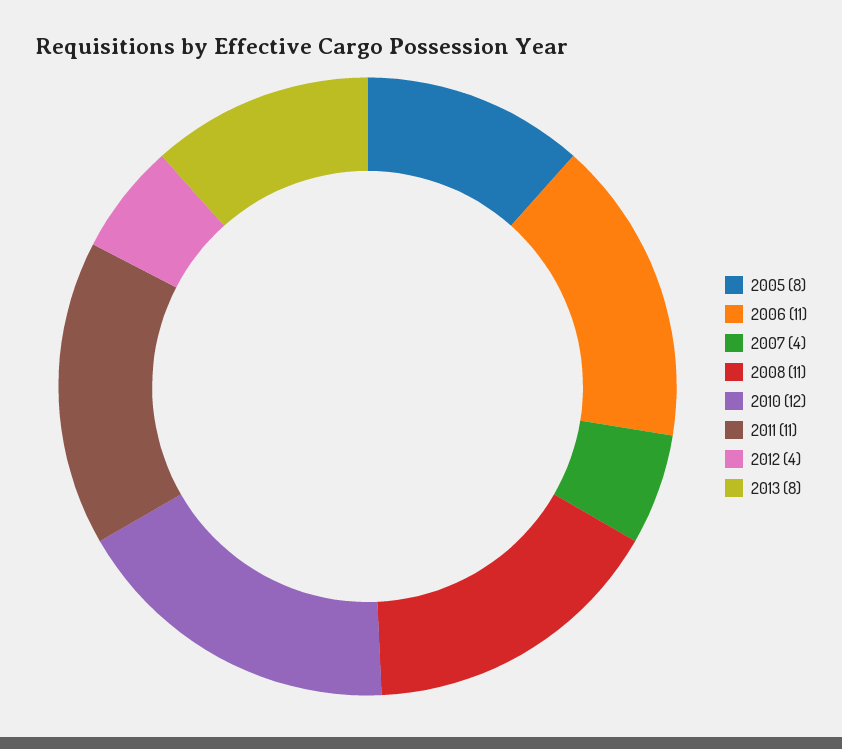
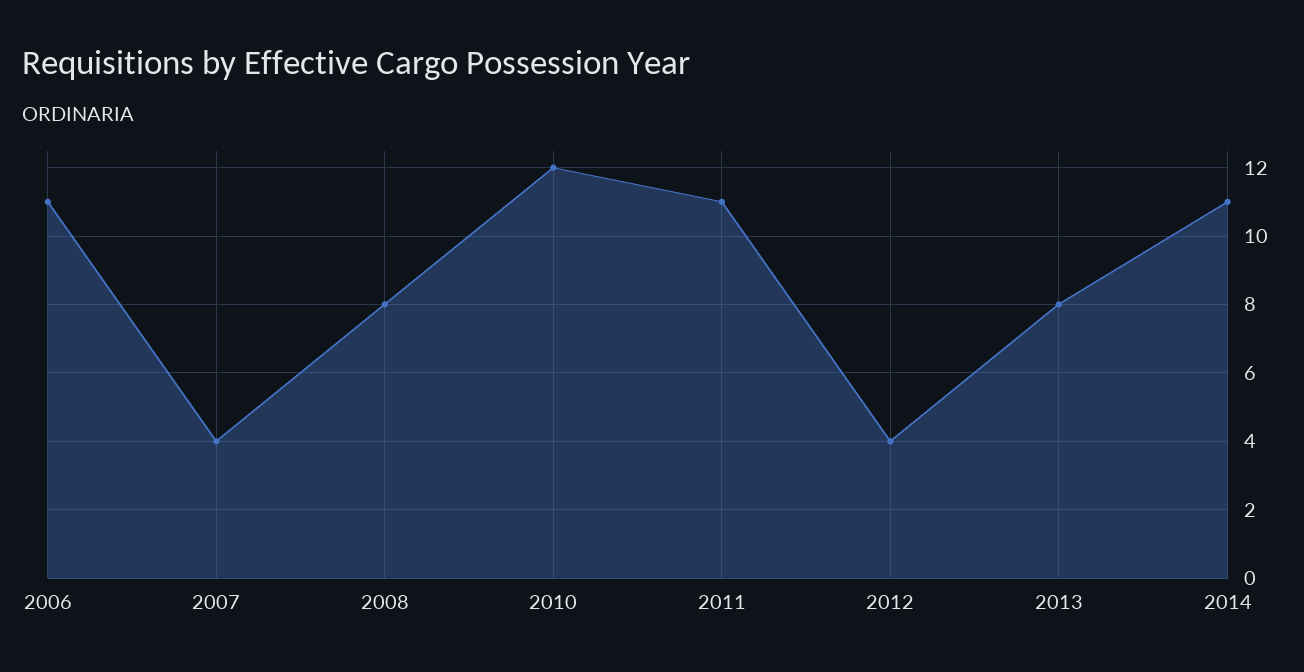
2005: 8 -> none
2008: 11 -> 8
2014: none -> 11

